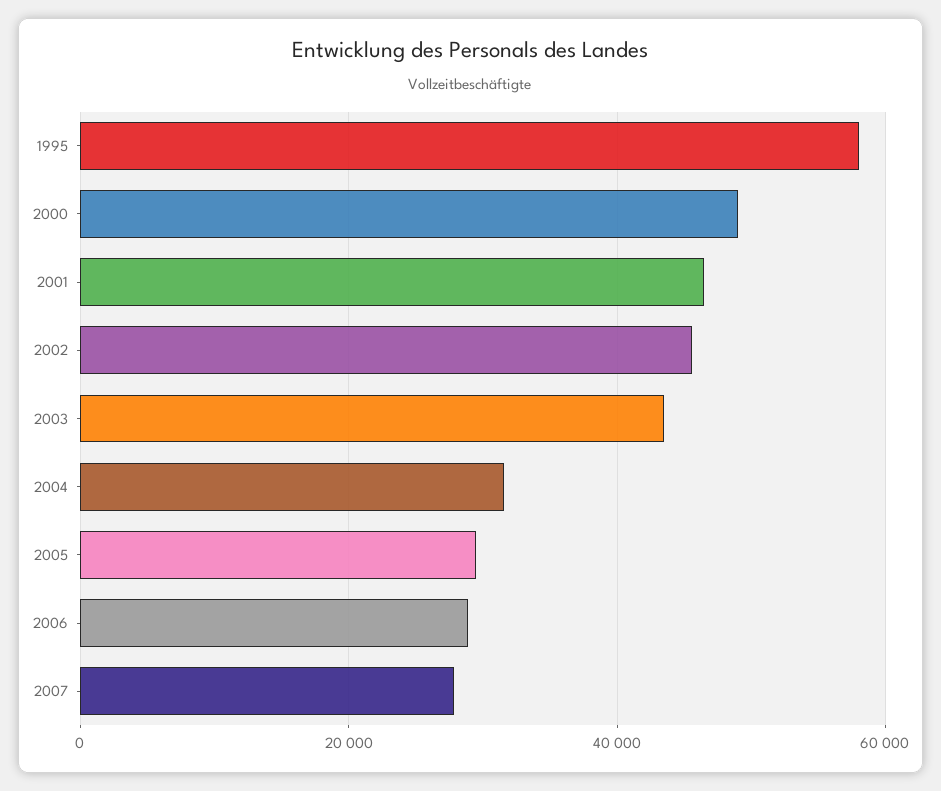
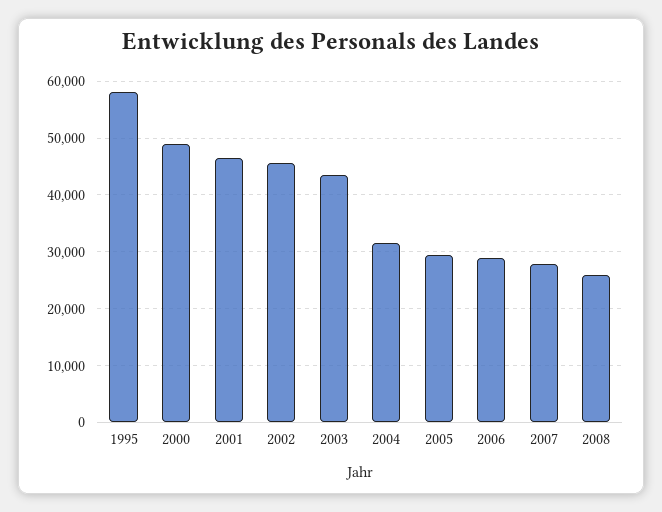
2008: none -> 26000

